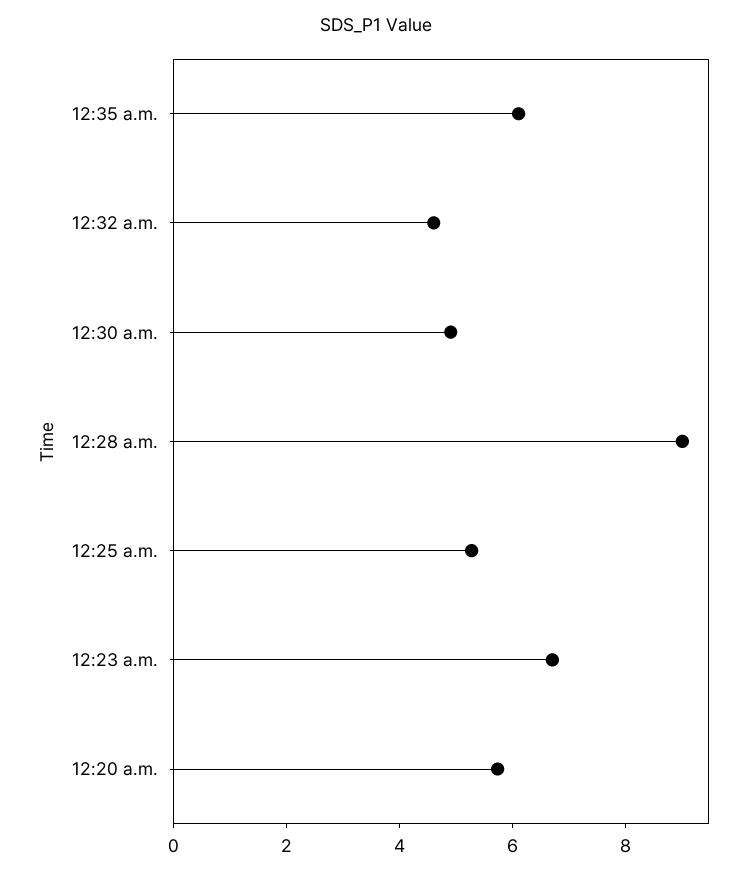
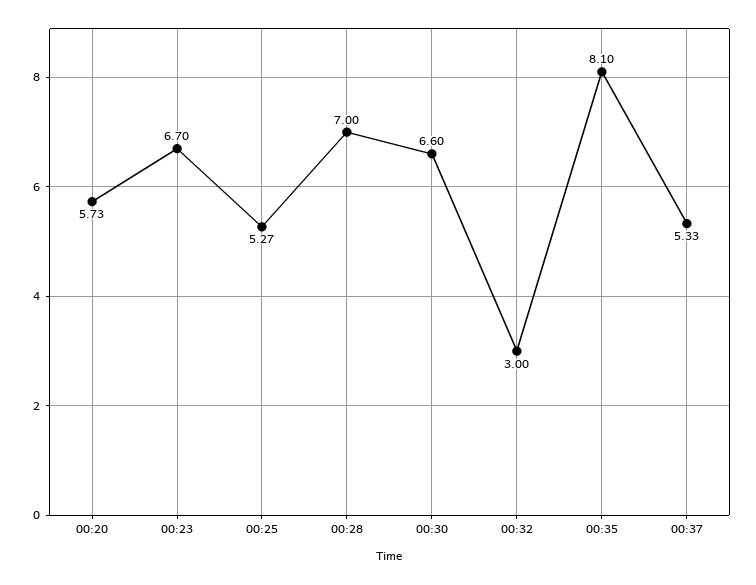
12:35 a.m.: 6 -> 8.1
12:32 a.m.: 4.5 -> 3
12:30 a.m.: 5 -> 6.6
12:28 a.m.: 9 -> 7
00:37: none -> 5.33

